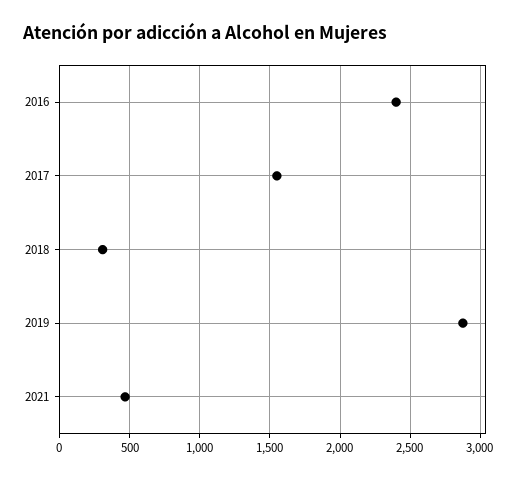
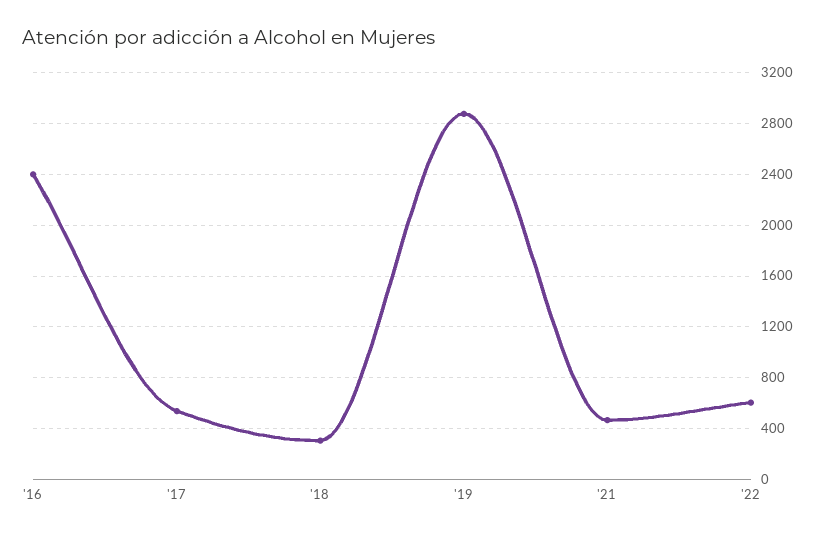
2017: 1550 -> 550
'22: none -> 600

